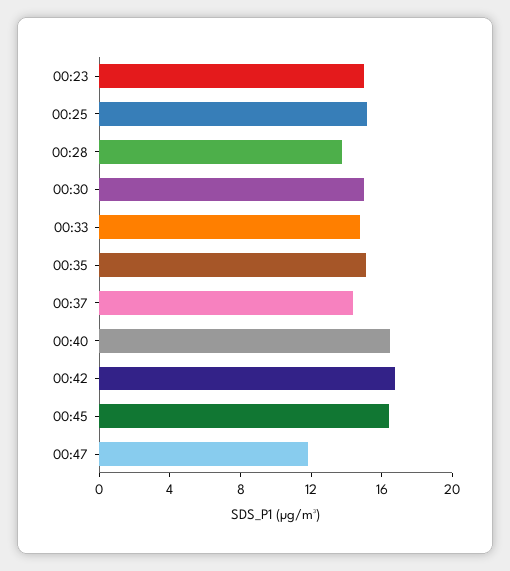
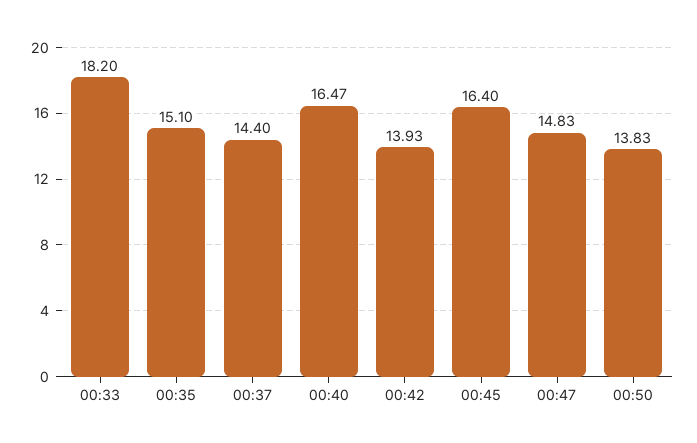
00:23: 15 -> none
00:25: 15 -> none
00:28: 14 -> none
00:30: 15 -> none
00:33: 15 -> 18.2
00:42: 17 -> 13.93
00:47: 12 -> 14.83
00:50: none -> 13.83

